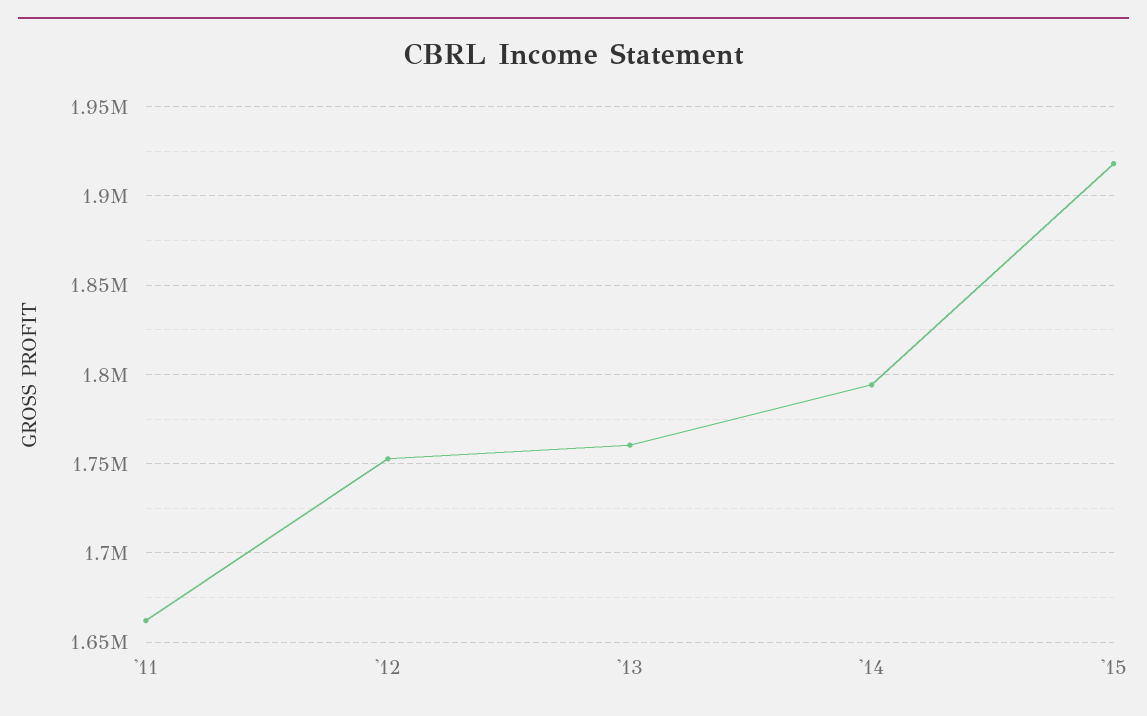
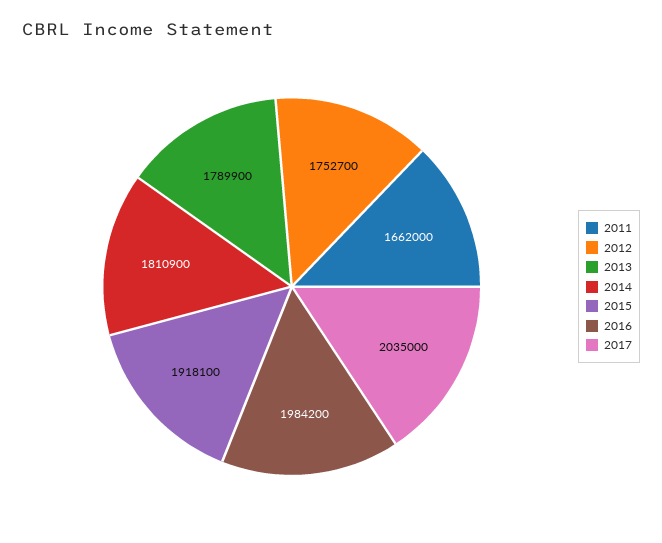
'13: 1760000 -> 1789900
'14: 1795000 -> 1810900
2016: none -> 1984200
2017: none -> 2035000

